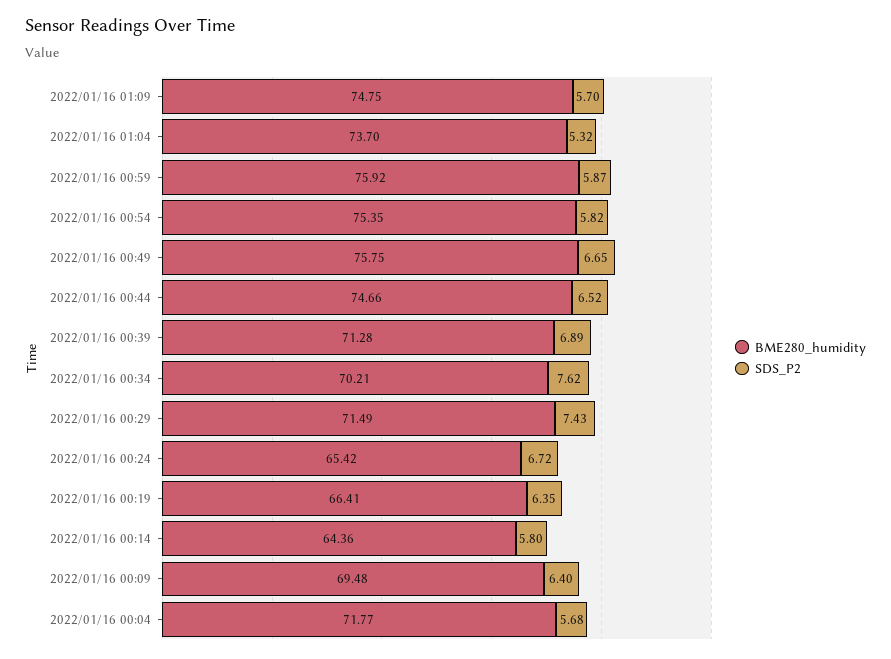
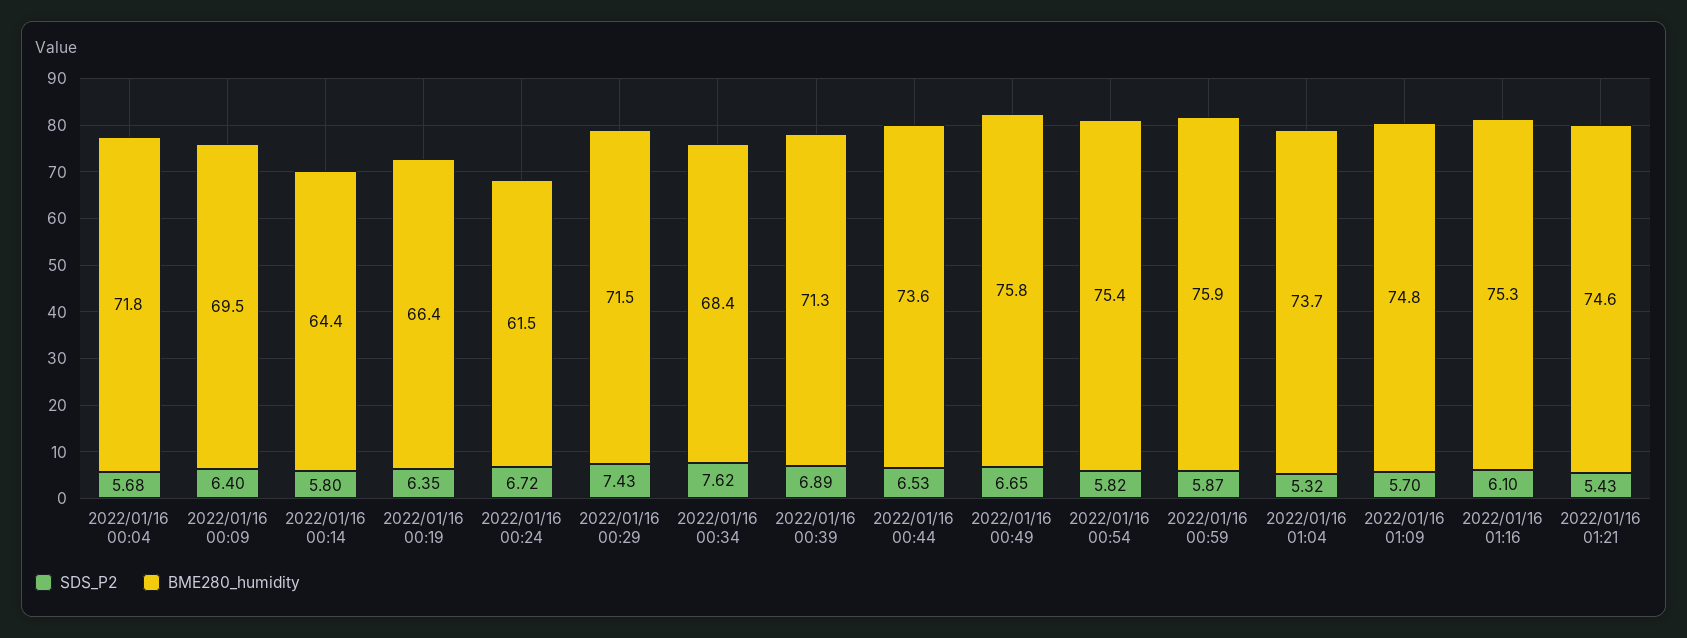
BME280_humidity, 2022/01/16 00:44: 74.66 -> 73.6
SDS_P2, 2022/01/16 00:44: 6.52 -> 6.53
BME280_humidity, 2022/01/16 00:34: 70.21 -> 68.4
BME280_humidity, 2022/01/16 00:24: 65.42 -> 61.5
SDS_P2, 2022/01/16 01:16: none -> 6.1
BME280_humidity, 2022/01/16 01:16: none -> 75.3
SDS_P2, 2022/01/16 01:21: none -> 5.43
BME280_humidity, 2022/01/16 01:21: none -> 74.6

